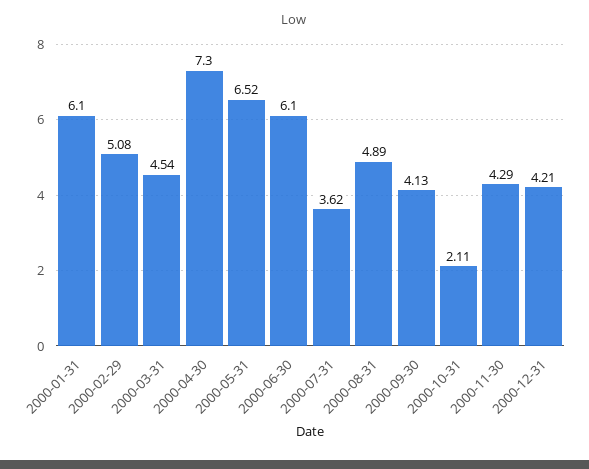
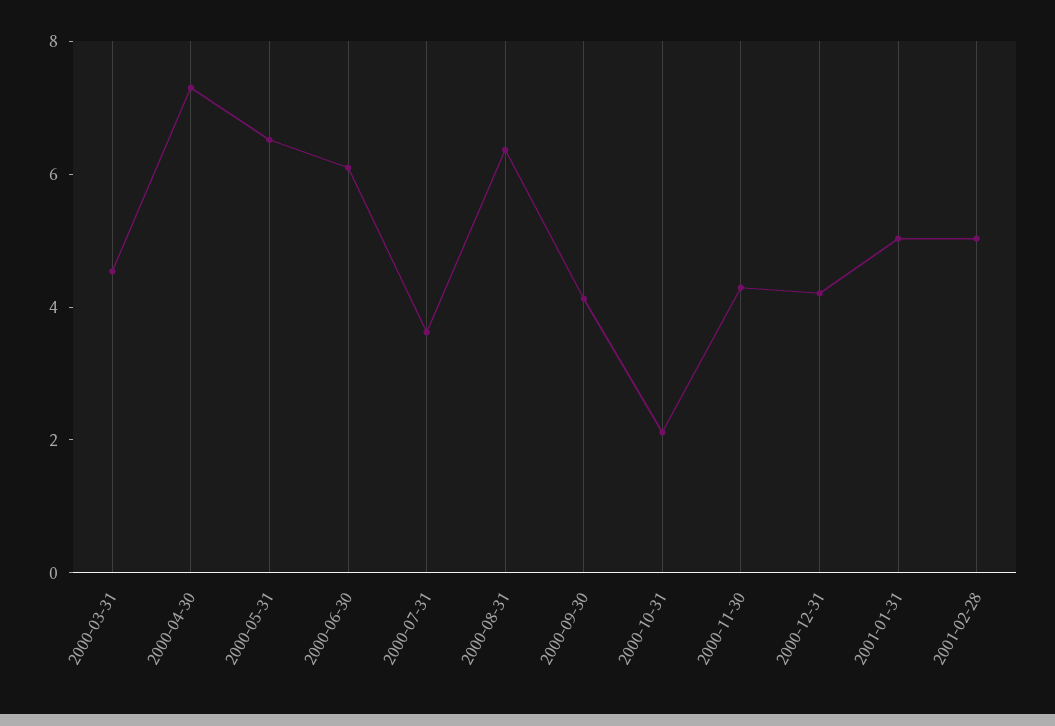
2000-01-31: 6.1 -> none
2000-02-29: 5.08 -> none
2000-08-31: 4.89 -> 6.5
2001-01-31: none -> 5
2001-02-28: none -> 5

